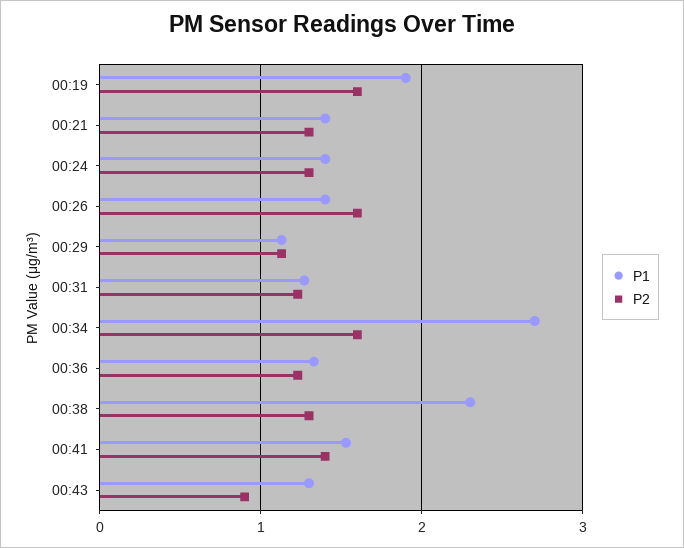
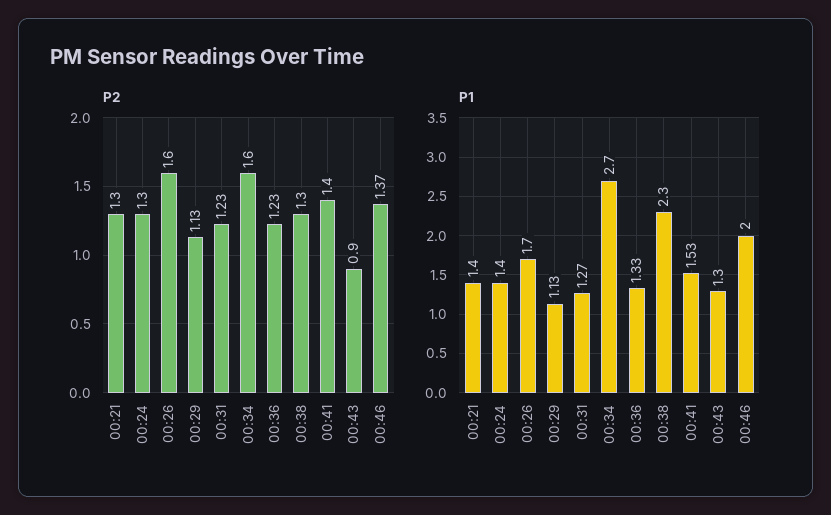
P1, 00:19: 1.9 -> none
P2, 00:19: 1.6 -> none
P1, 00:26: 1.4 -> 1.7
P2, 00:46: none -> 1.37
P1, 00:46: none -> 2

